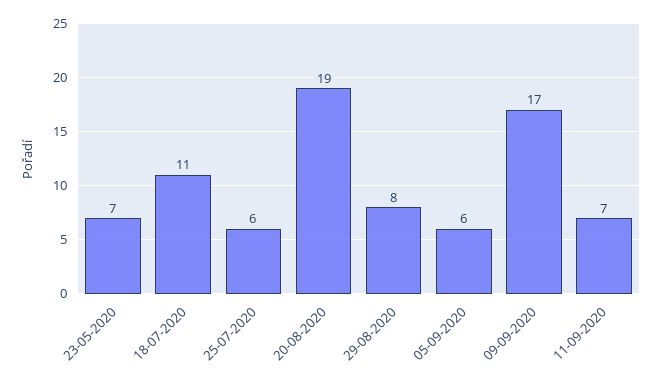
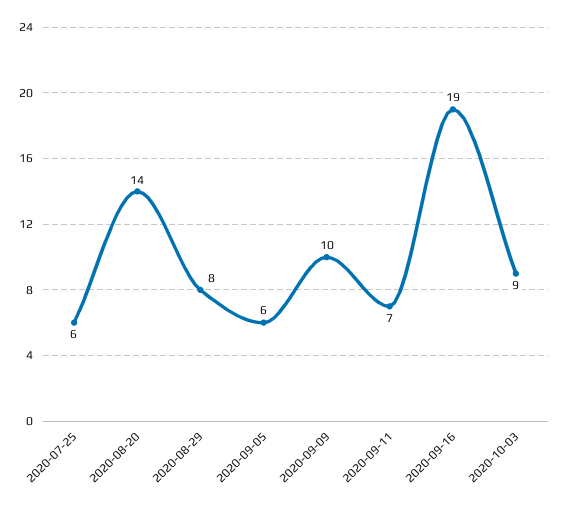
23-05-2020: 7 -> none
18-07-2020: 11 -> none
20-08-2020: 19 -> 14
09-09-2020: 17 -> 10
2020-09-16: none -> 19
2020-10-03: none -> 9

